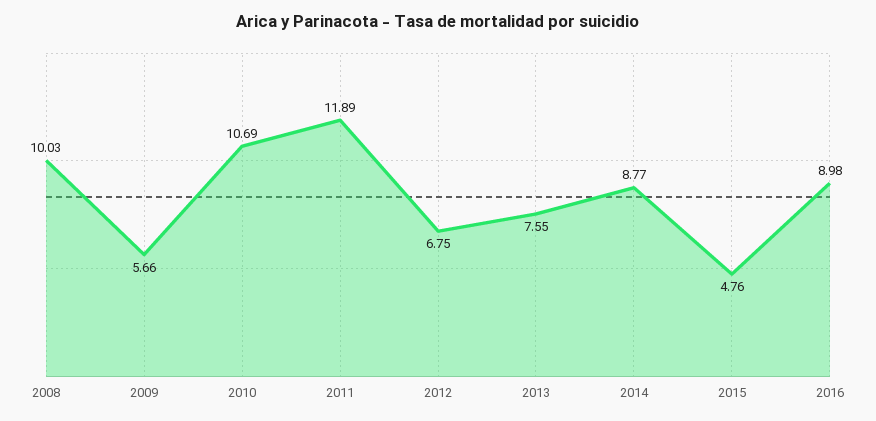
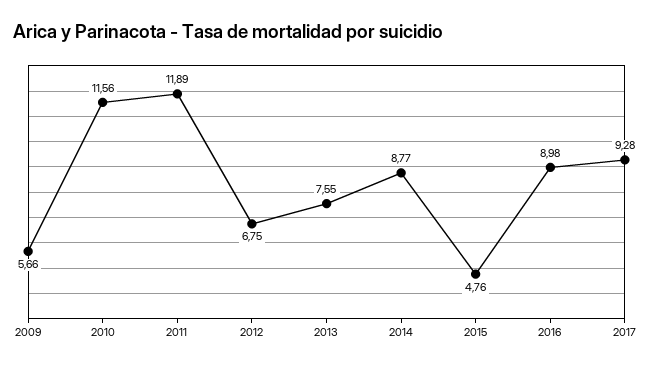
2008: 10.03 -> none
2010: 10.69 -> 11.56
2017: none -> 9.28

